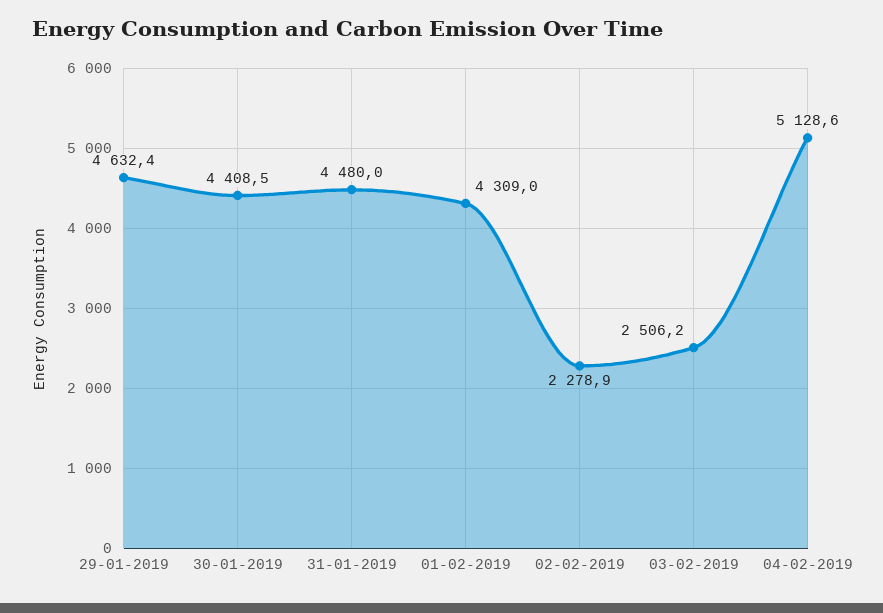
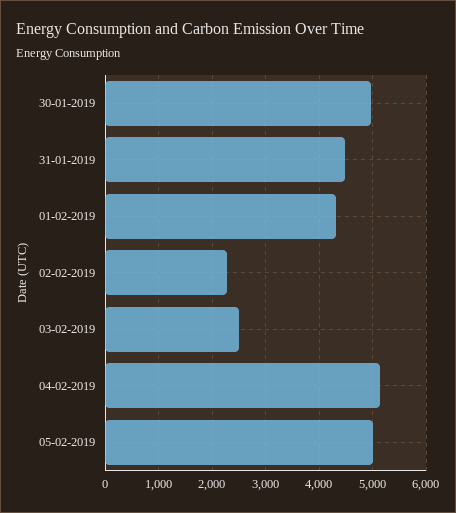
29-01-2019: 4632.4 -> none
30-01-2019: 4408.5 -> 5000
05-02-2019: none -> 5000

